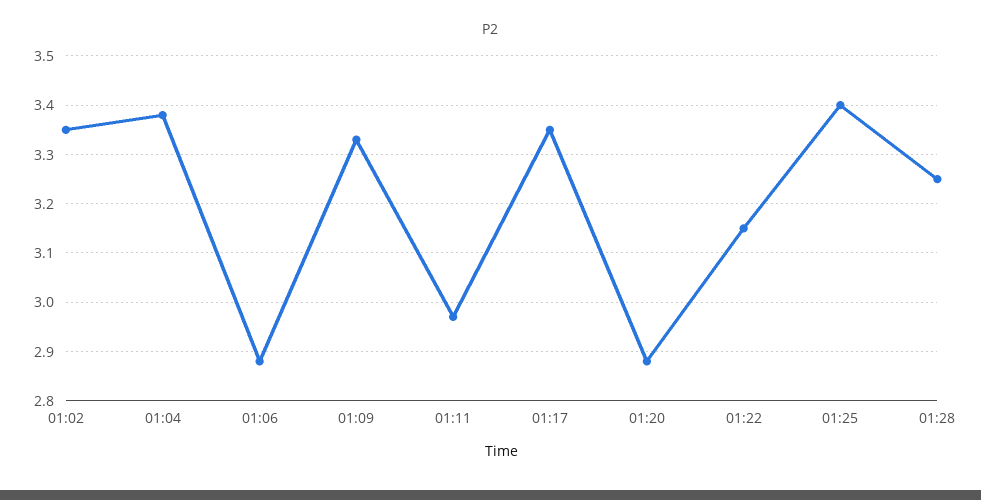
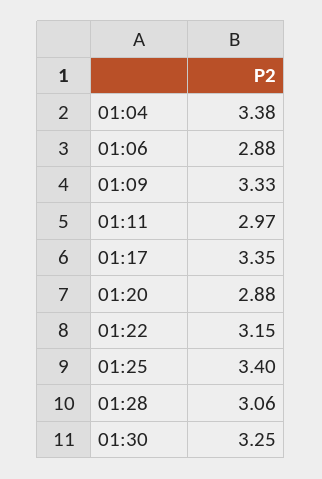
01:02: 3.35 -> none
01:28: 3.25 -> 3.06
01:30: none -> 3.25

